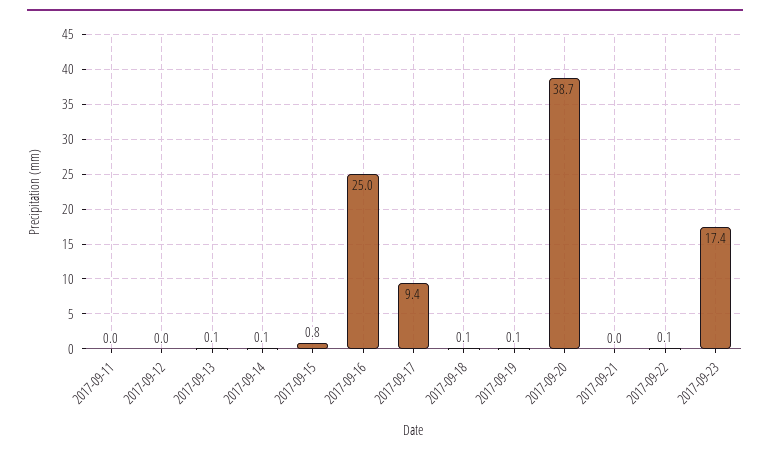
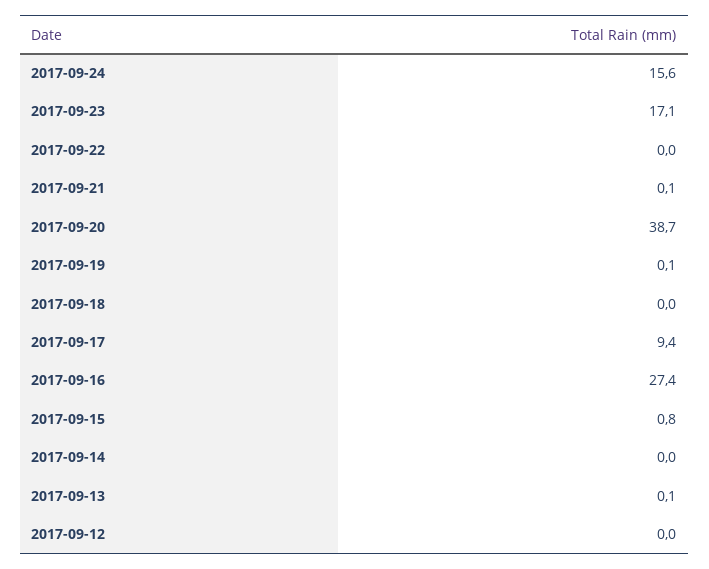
2017-09-11: 0 -> none
2017-09-14: 0.1 -> 0
2017-09-16: 25 -> 27.4
2017-09-18: 0.1 -> 0
2017-09-21: 0 -> 0.1
2017-09-22: 0.1 -> 0
2017-09-23: 17.4 -> 17.1
2017-09-24: none -> 15.6

